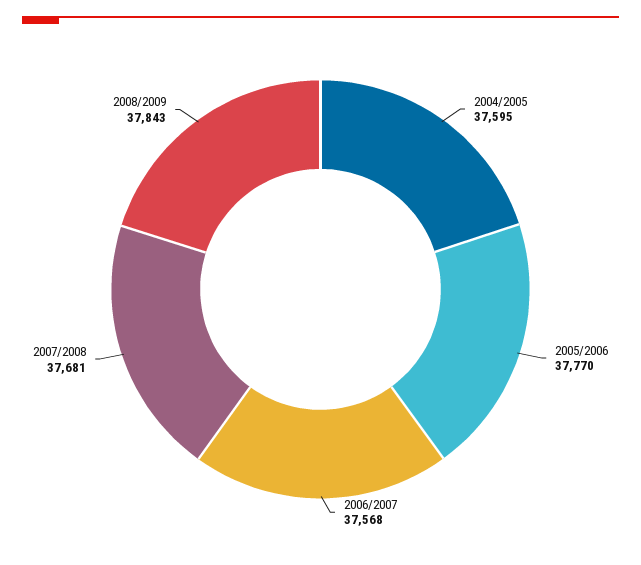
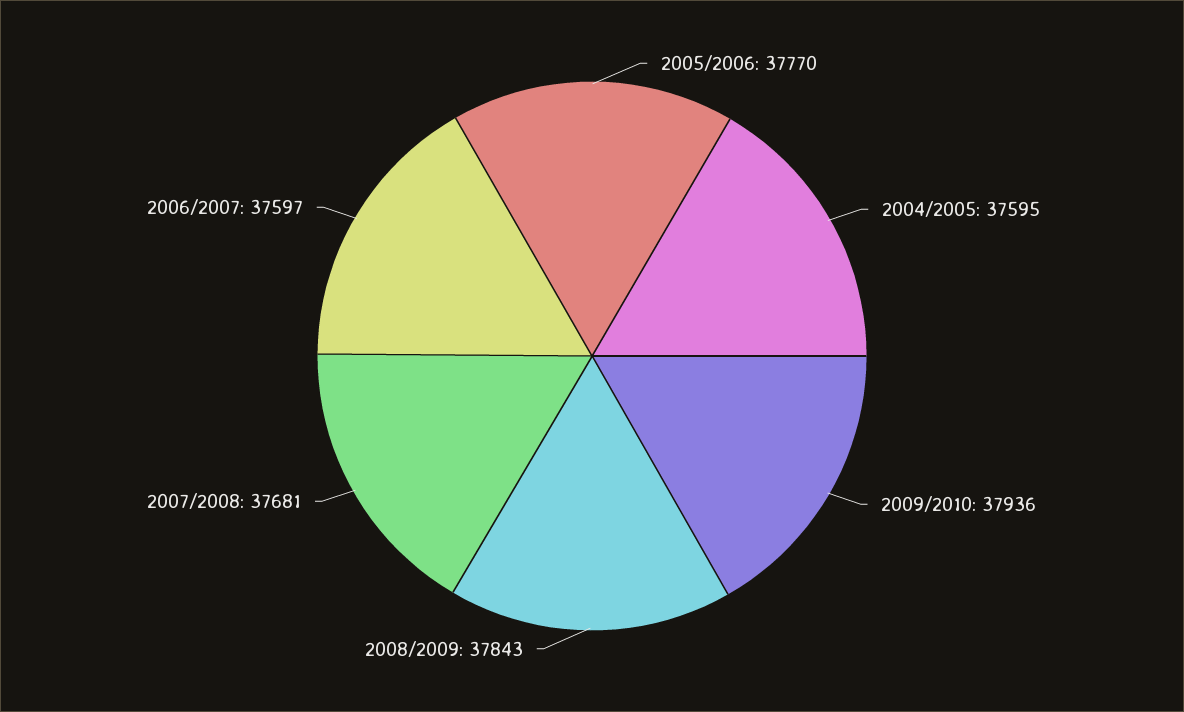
2006/2007: 37568 -> 37597
2009/2010: none -> 37936

